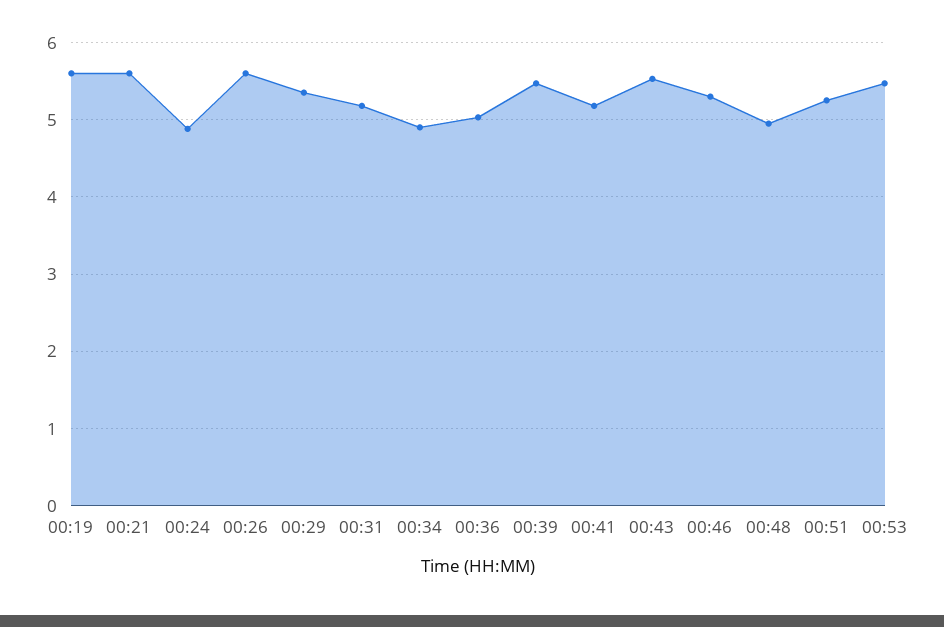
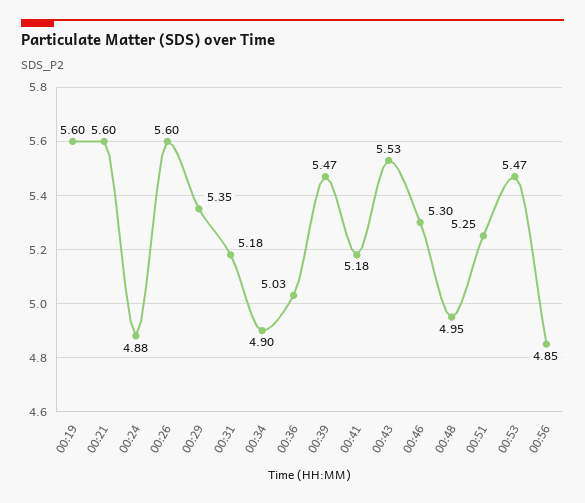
00:56: none -> 4.85

